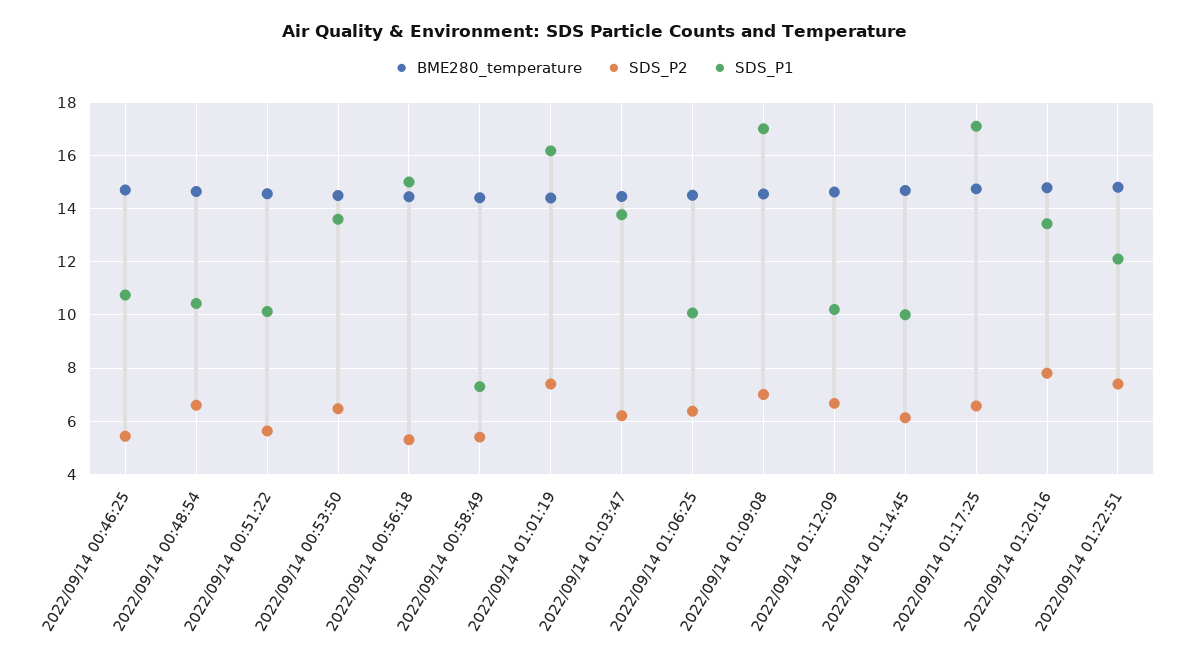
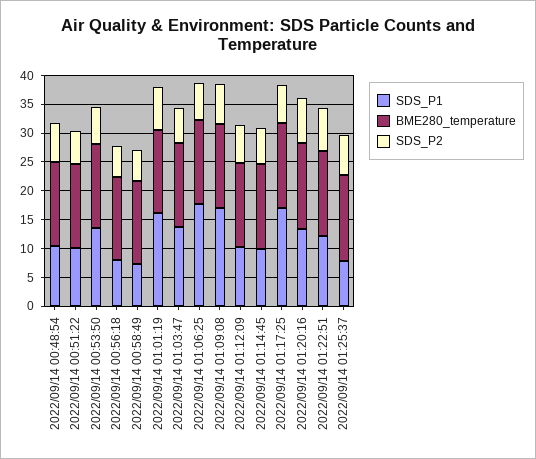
BME280_temperature, 2022/09/14 00:46:25: 14.75 -> none
SDS_P2, 2022/09/14 00:46:25: 5.5 -> none
SDS_P1, 2022/09/14 00:46:25: 10.75 -> none
SDS_P1, 2022/09/14 00:56:18: 15 -> 7.5
SDS_P1, 2022/09/14 01:06:25: 10 -> 17.5
SDS_P1, 2022/09/14 01:25:37: none -> 7.5
BME280_temperature, 2022/09/14 01:25:37: none -> 15
SDS_P2, 2022/09/14 01:25:37: none -> 7.5

